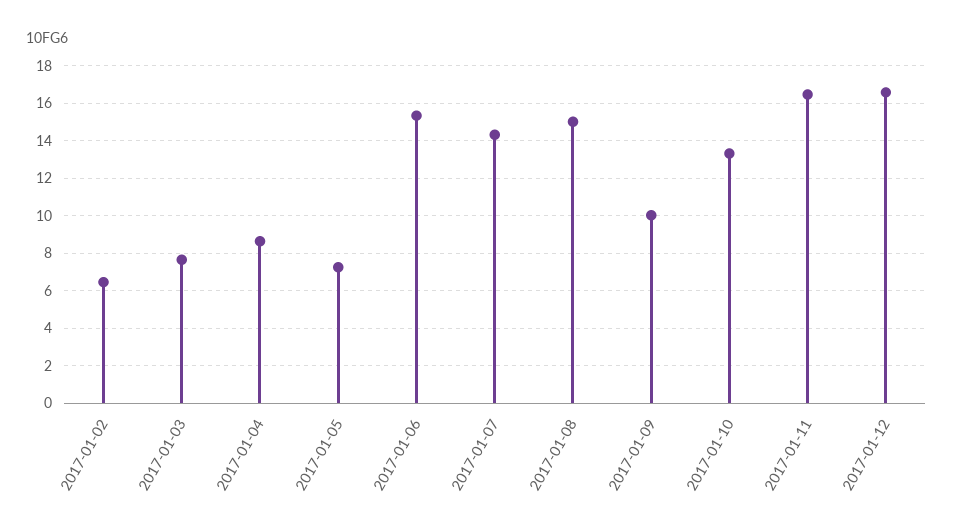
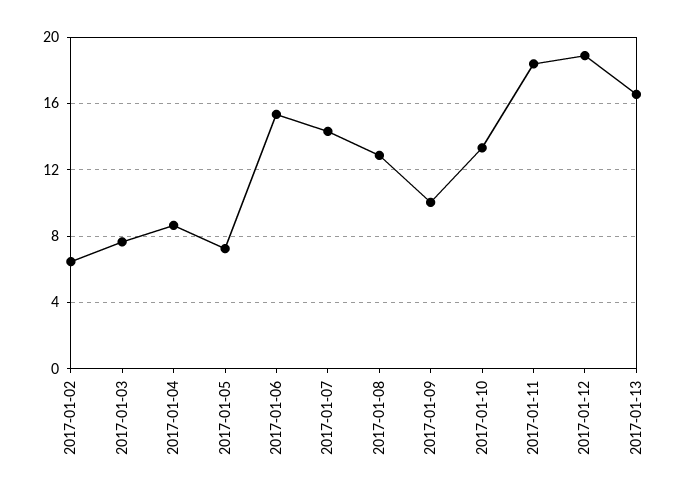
2017-01-08: 15 -> 13
2017-01-11: 16.5 -> 18.5
2017-01-12: 16.5 -> 19
2017-01-13: none -> 16.5

